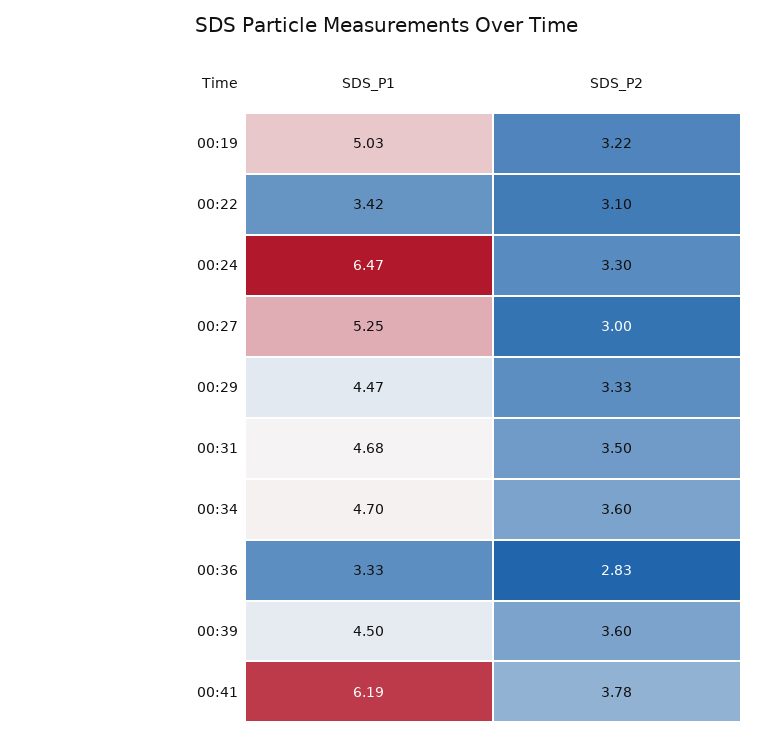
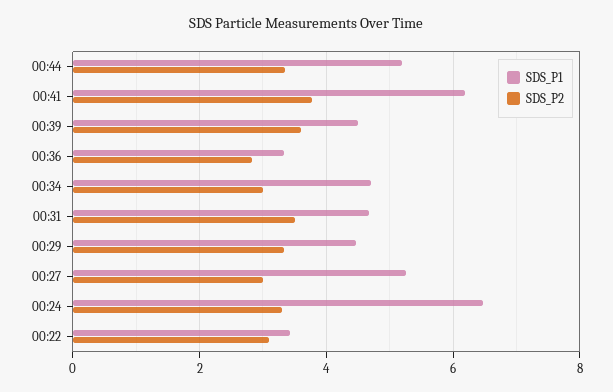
SDS_P1, 00:19: 5.03 -> none
SDS_P2, 00:19: 3.22 -> none
SDS_P2, 00:34: 3.6 -> 3
SDS_P1, 00:44: none -> 5.2
SDS_P2, 00:44: none -> 3.4

